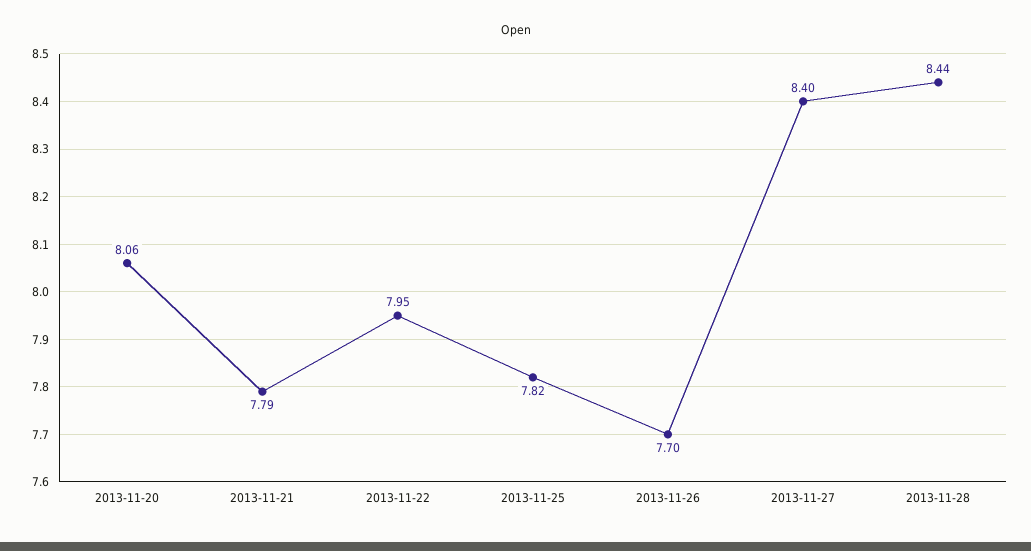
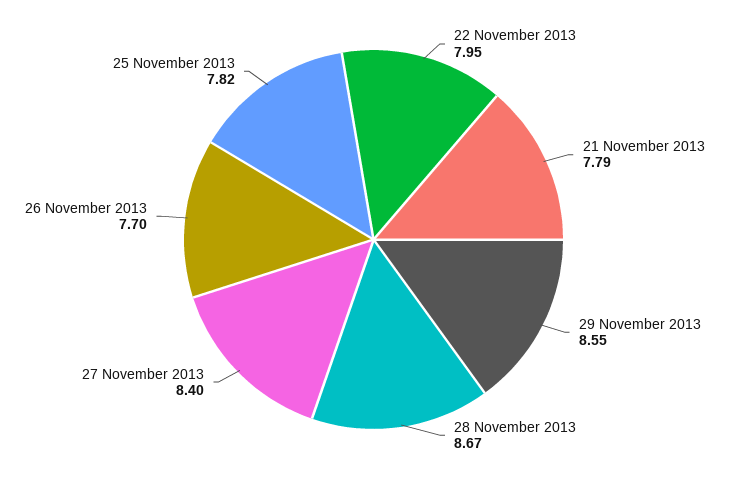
2013-11-20: 8.06 -> none
2013-11-28: 8.44 -> 8.67
29 November 2013: none -> 8.55

